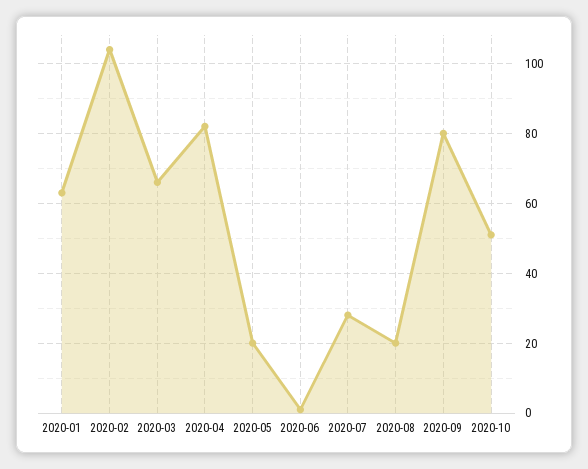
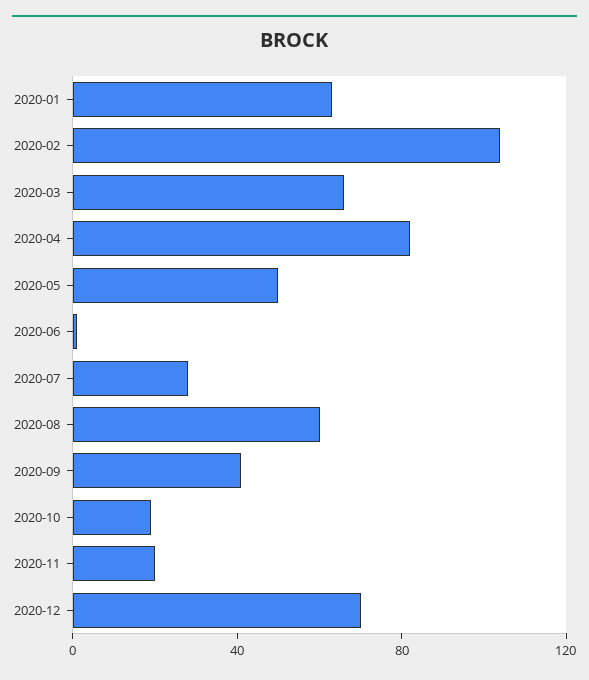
2020-05: 20 -> 50
2020-08: 20 -> 60
2020-09: 80 -> 40
2020-10: 50 -> 20
2020-11: none -> 20
2020-12: none -> 70

